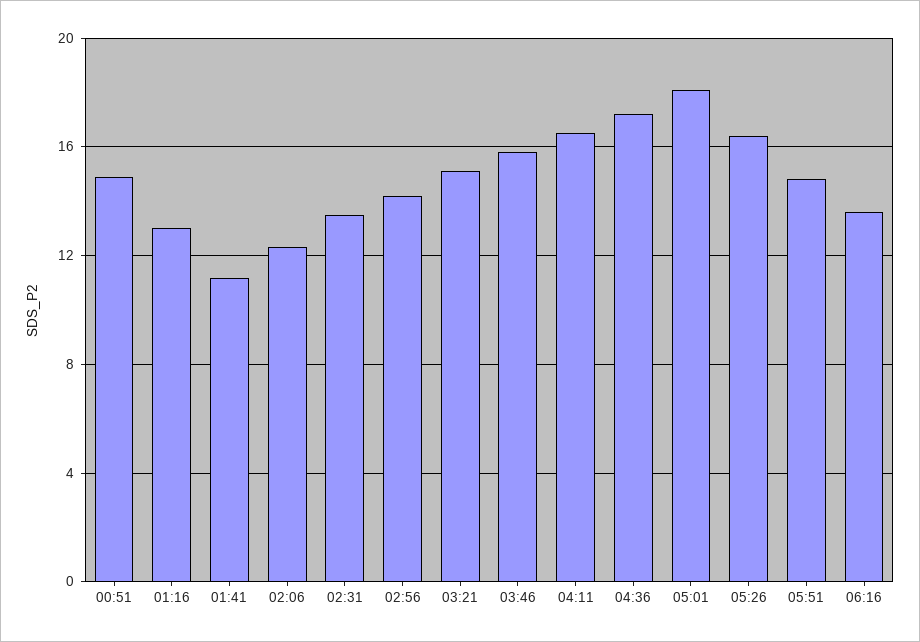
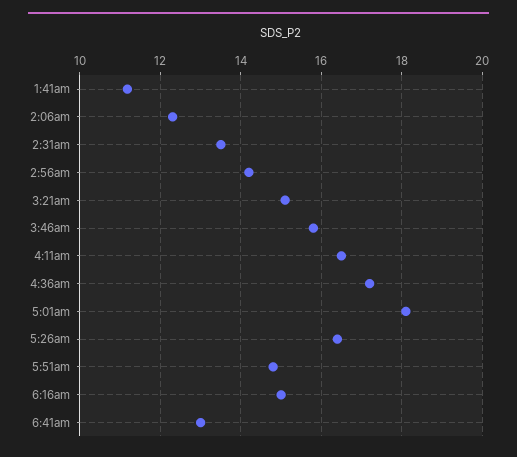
00:51: 15 -> none
01:16: 13 -> none
06:16: 13.5 -> 15
6:41am: none -> 13

